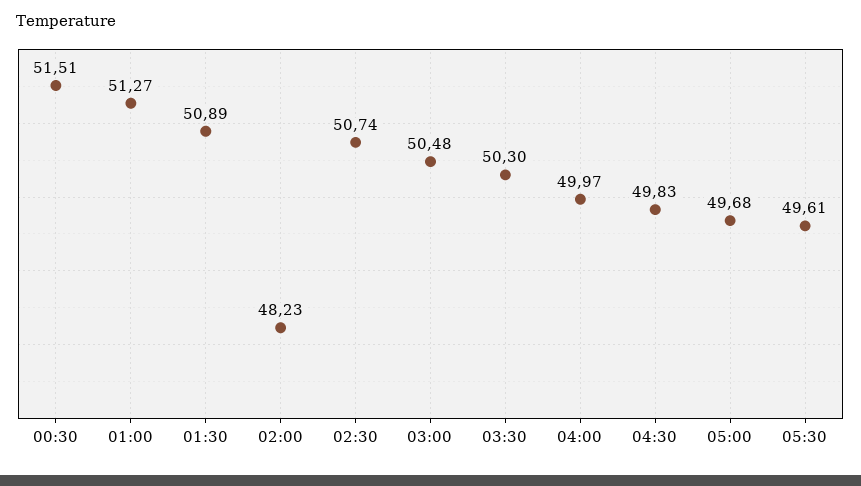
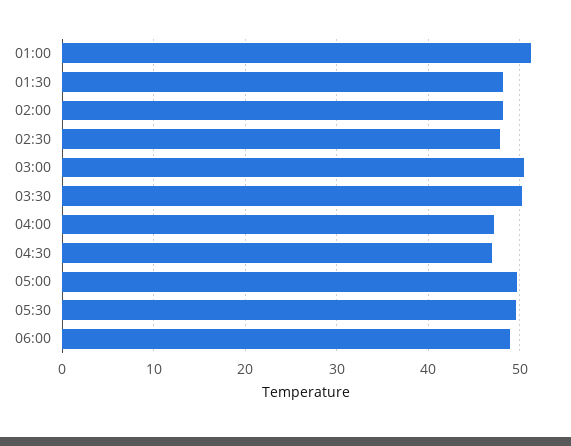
00:30: 51.51 -> none
01:30: 50.89 -> 48
02:30: 50.74 -> 48
04:00: 49.97 -> 47
04:30: 49.83 -> 47
06:00: none -> 49

